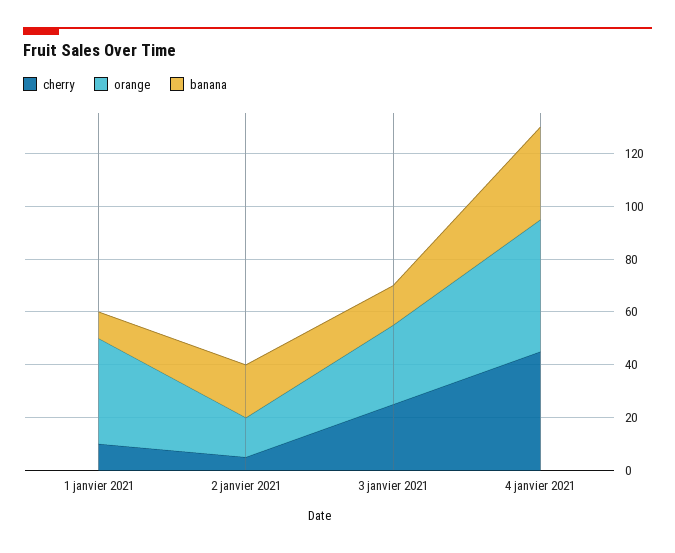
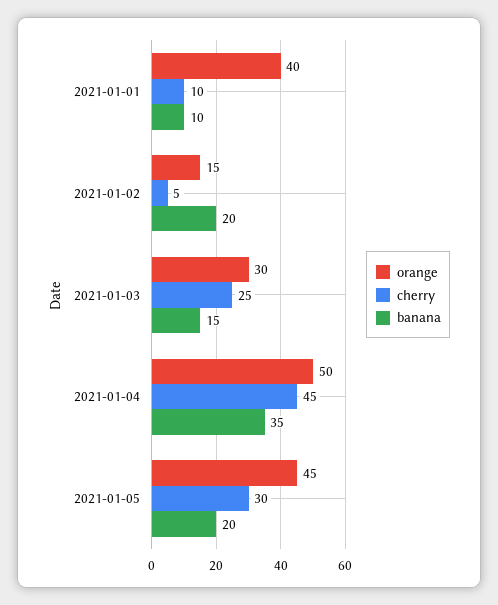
orange, 2021-01-05: none -> 45
cherry, 2021-01-05: none -> 30
banana, 2021-01-05: none -> 20

